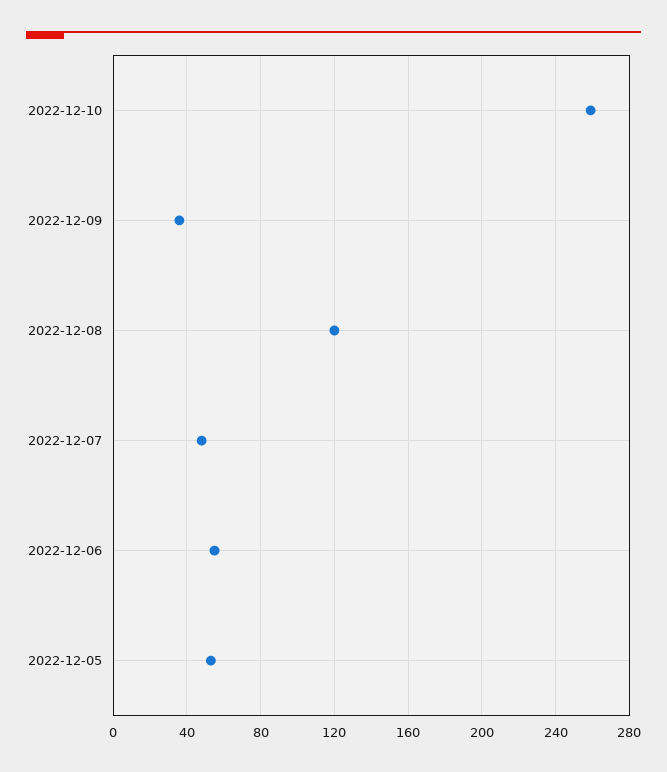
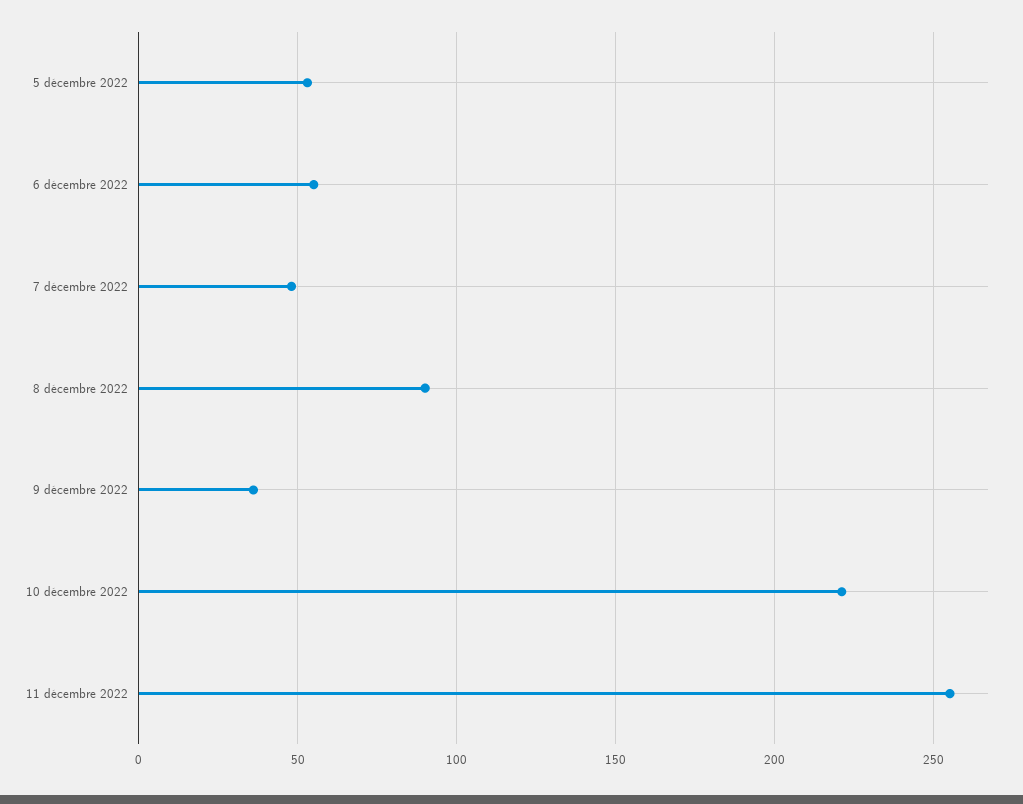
2022-12-10: 260 -> 220
2022-12-08: 120 -> 90
11 décembre 2022: none -> 255

